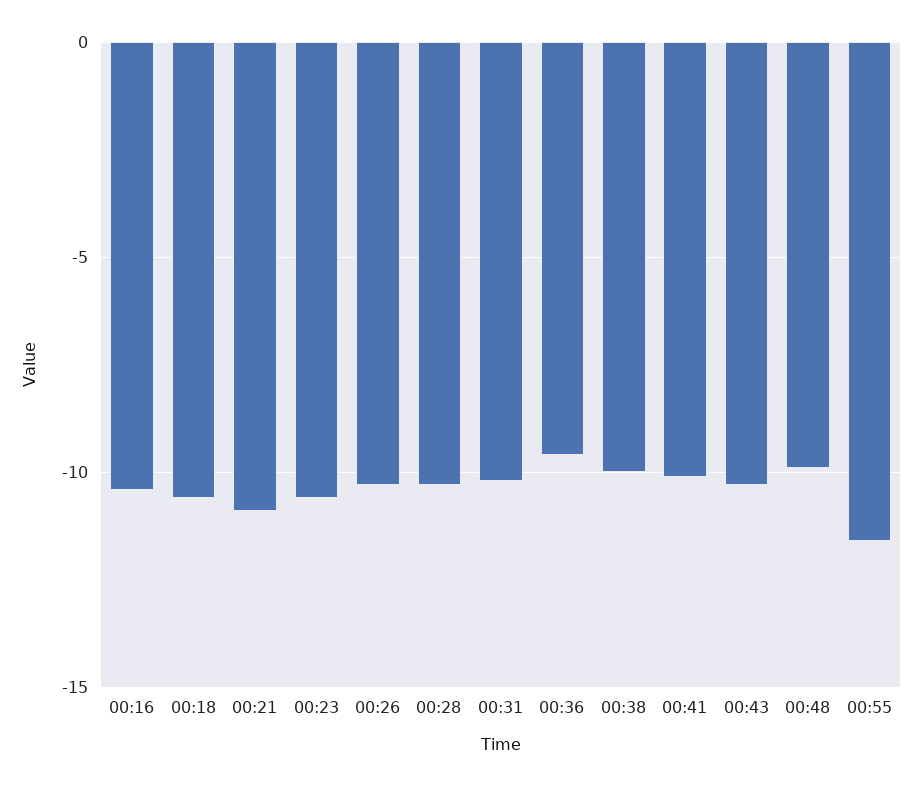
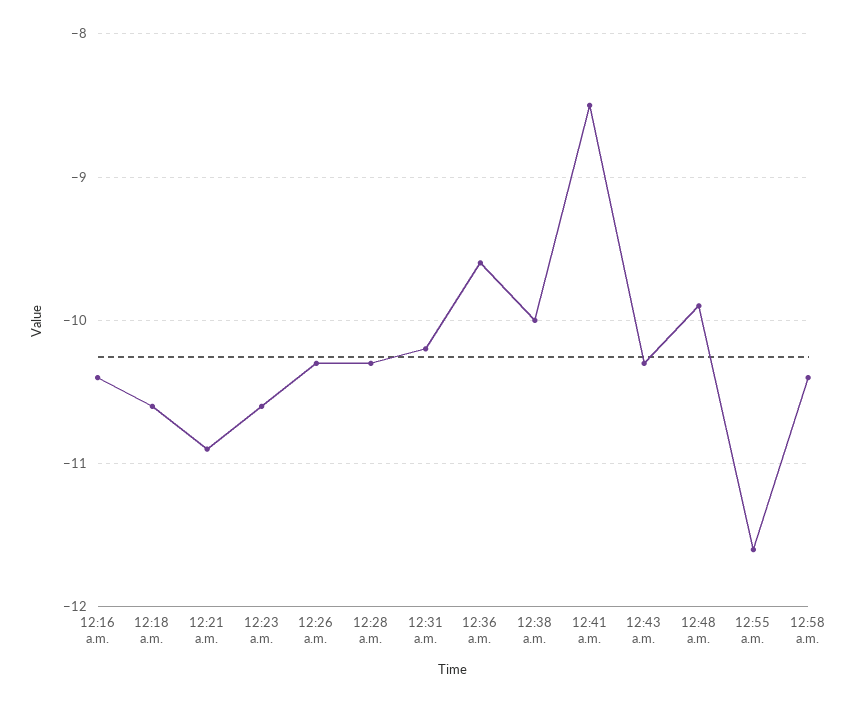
00:41: -10 -> -8.5
12:58 a.m.: none -> -10.4

